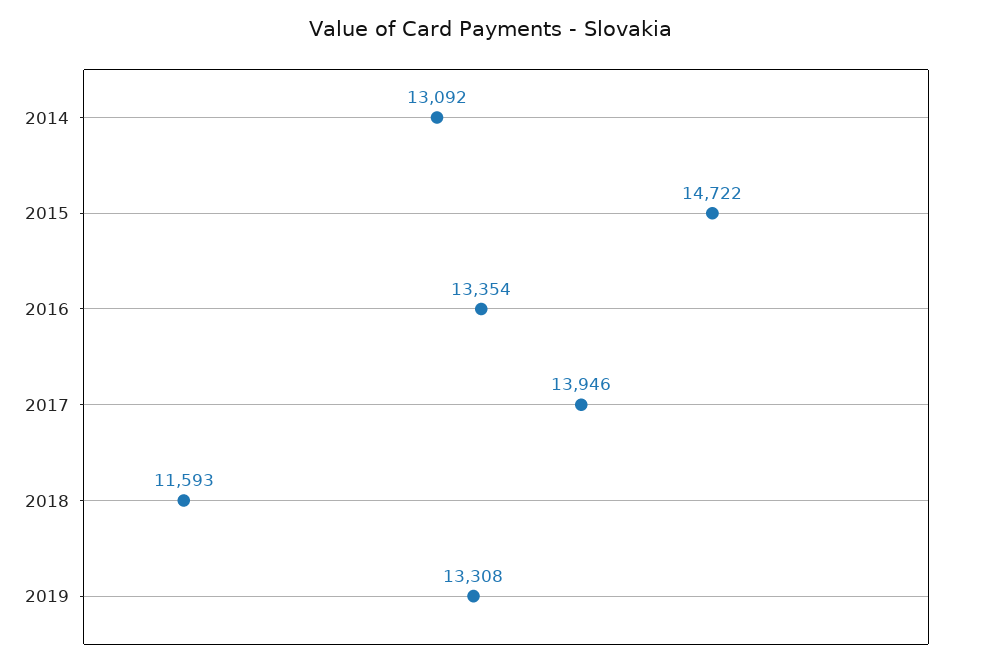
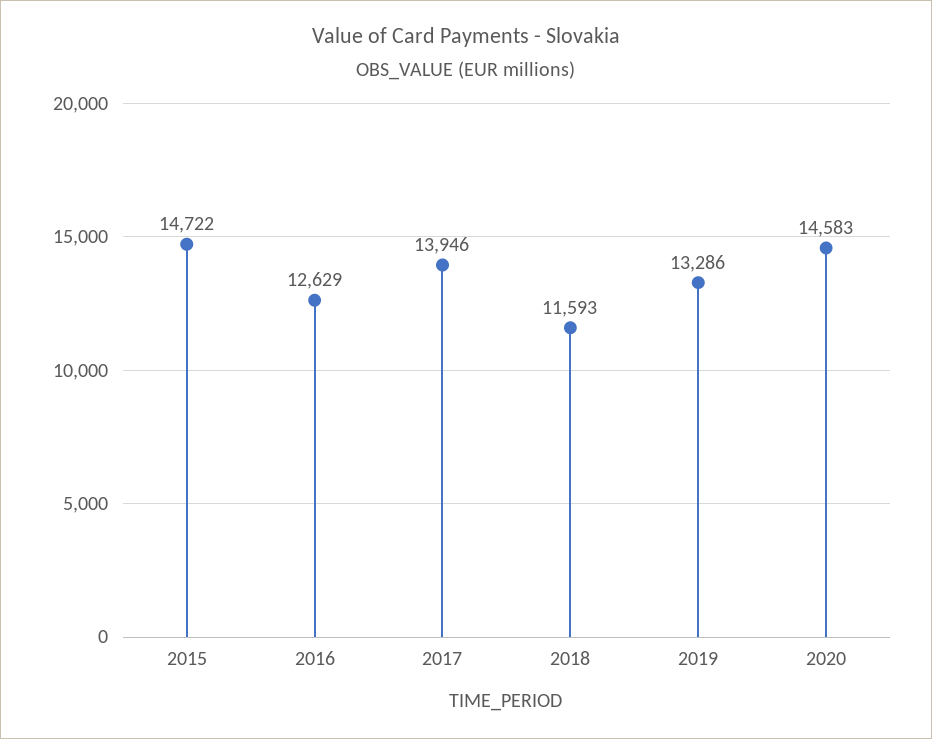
2014: 13092 -> none
2016: 13354 -> 12629
2019: 13308 -> 13286
2020: none -> 14583

